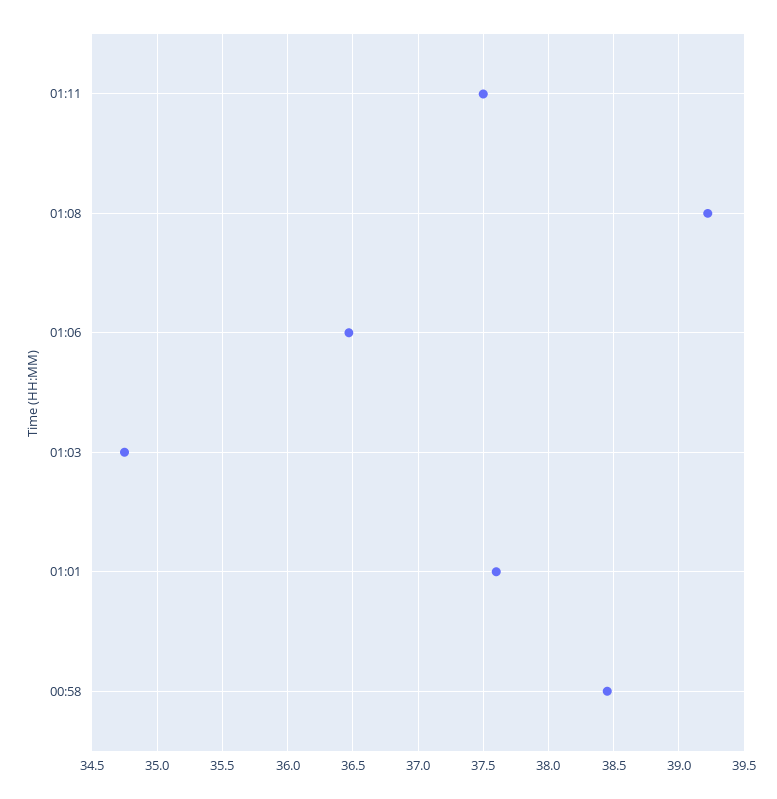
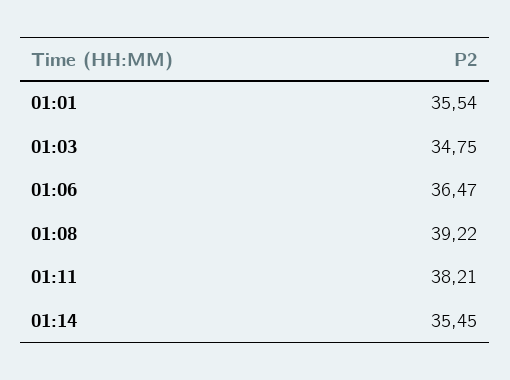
01:11: 37.5 -> 38.21
01:01: 37.6 -> 35.54
00:58: 38.45 -> none
01:14: none -> 35.45

